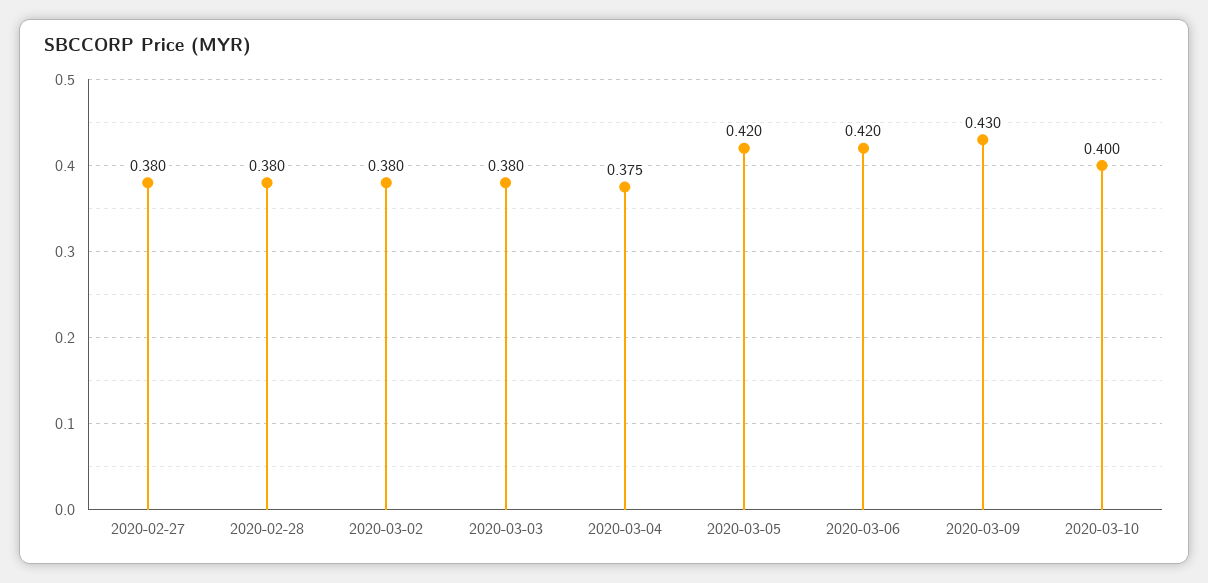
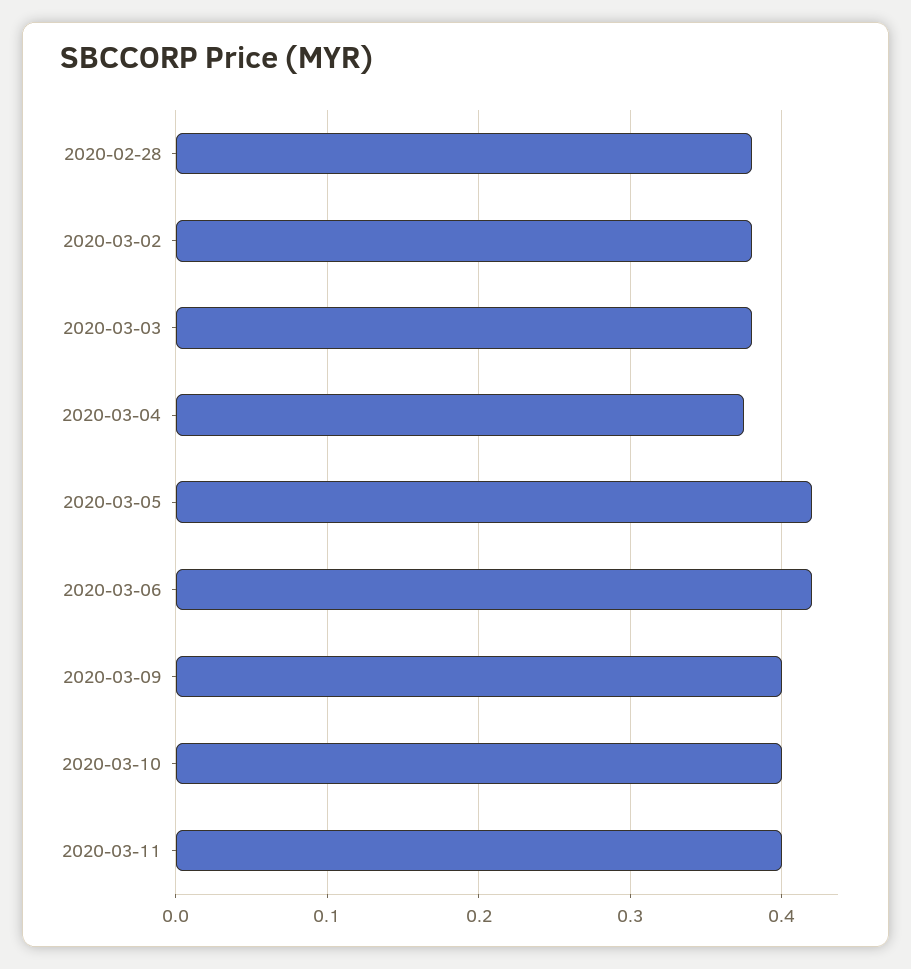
2020-02-27: 0.38 -> none
2020-03-09: 0.43 -> 0.4
2020-03-11: none -> 0.4

